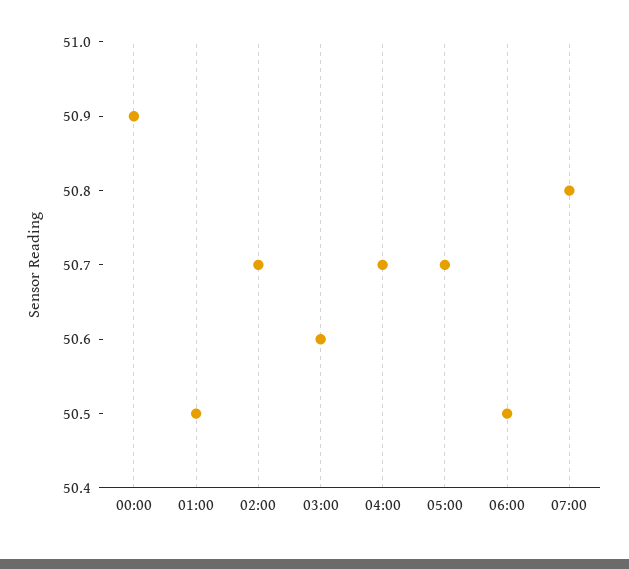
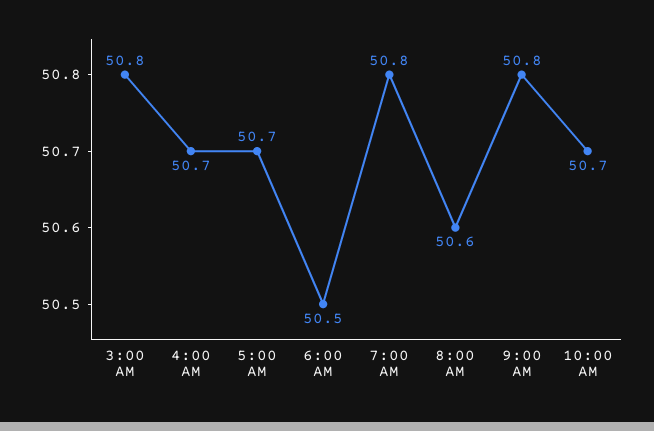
00:00: 50.9 -> none
01:00: 50.5 -> none
02:00: 50.7 -> none
03:00: 50.6 -> 50.8
8:00 AM: none -> 50.6
9:00 AM: none -> 50.8
10:00 AM: none -> 50.7

